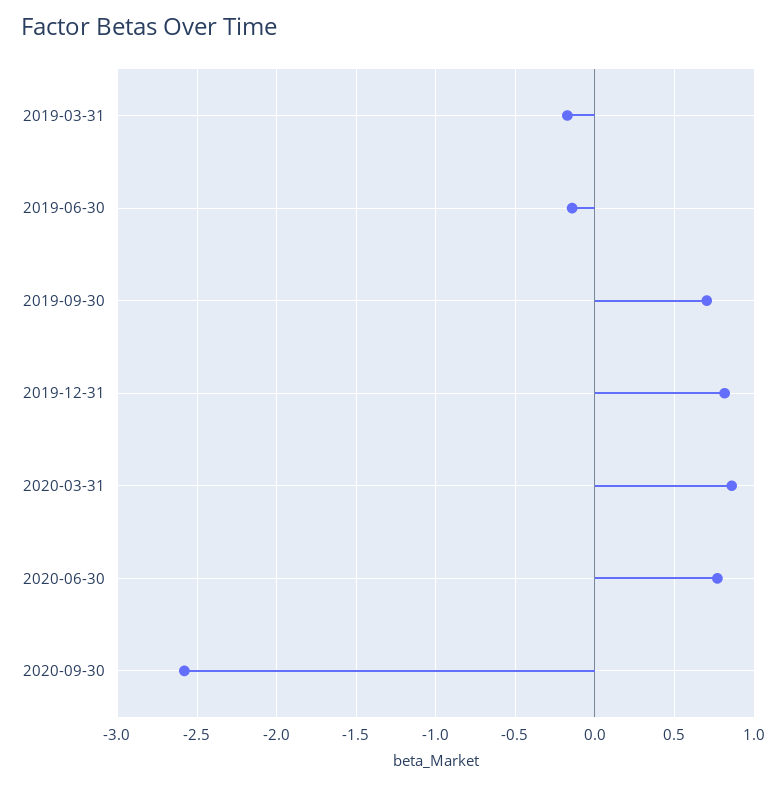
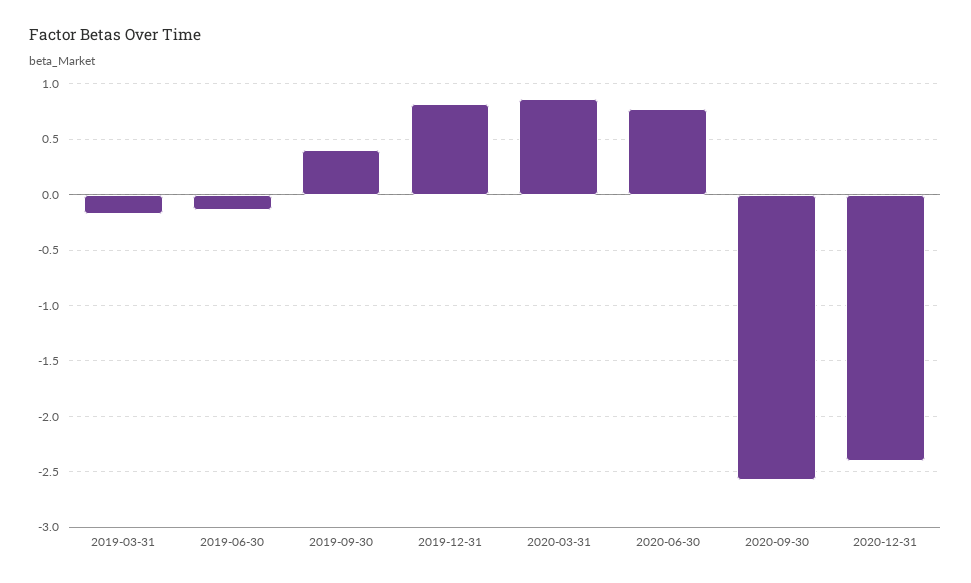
2019-09-30: 0.7 -> 0.4
2020-12-31: none -> -2.4

